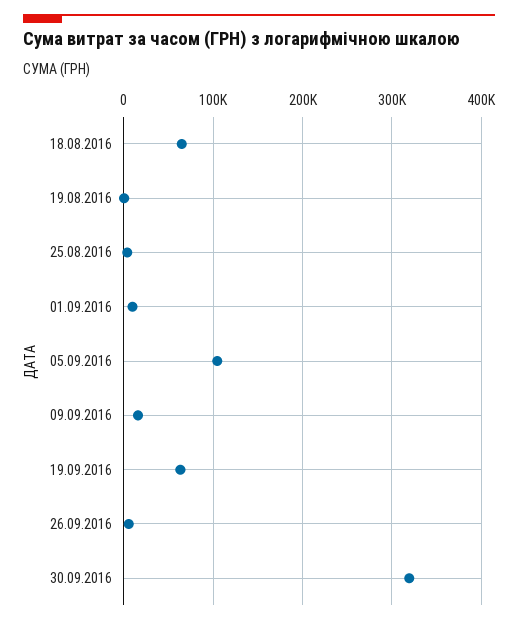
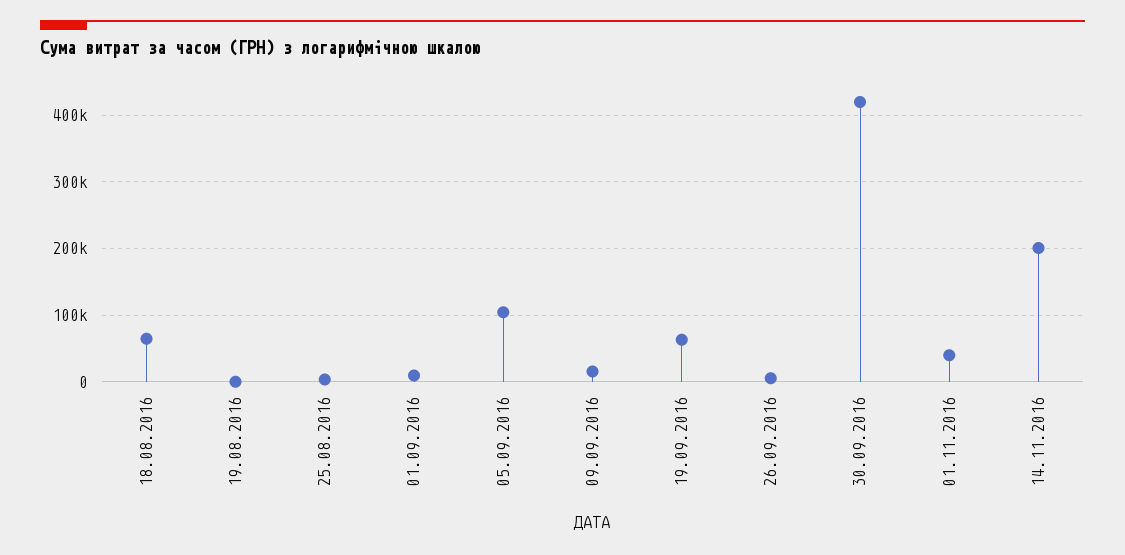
30.09.2016: 320000 -> 420000
01.11.2016: none -> 40000
14.11.2016: none -> 200000

